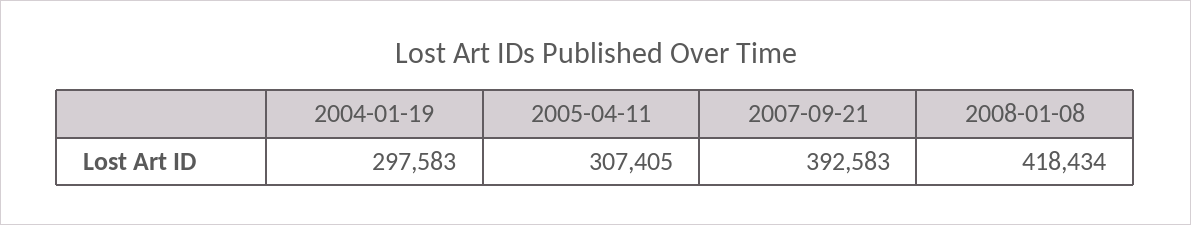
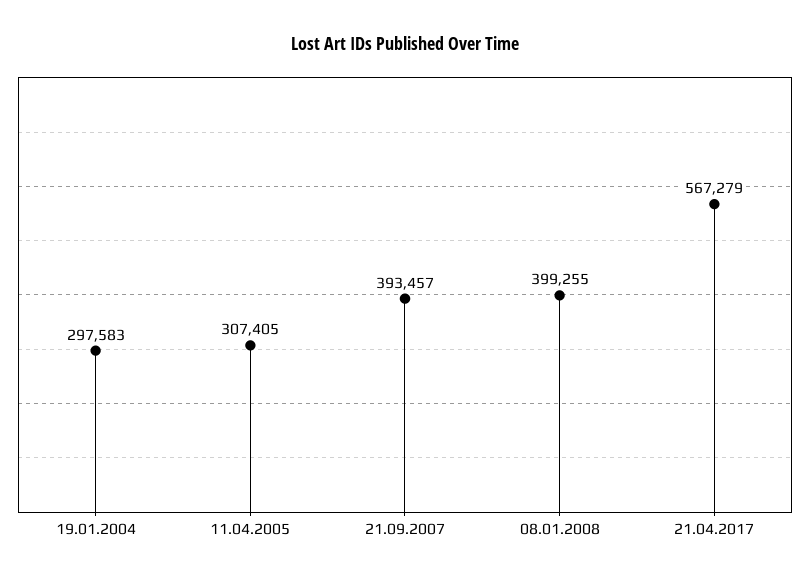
2007-09-21: 392583 -> 393457
2008-01-08: 418434 -> 399255
21.04.2017: none -> 567279

